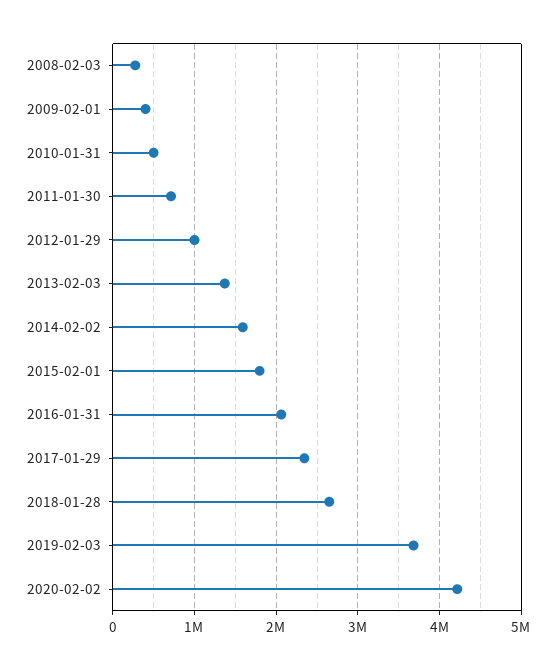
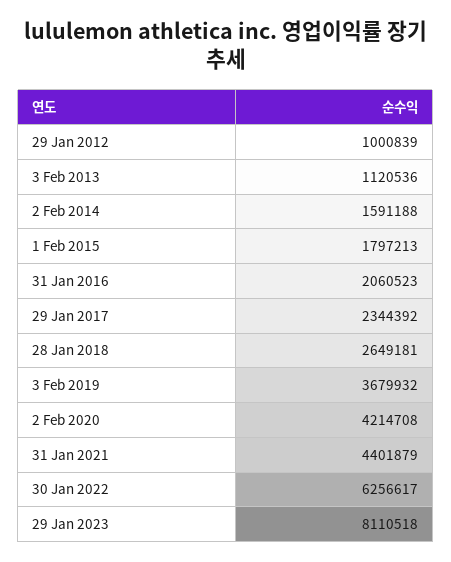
2008-02-03: 300000 -> none
2009-02-01: 400000 -> none
2010-01-31: 500000 -> none
2011-01-30: 700000 -> none
2013-02-03: 1400000 -> 1120536
31 Jan 2021: none -> 4401879
30 Jan 2022: none -> 6256617
29 Jan 2023: none -> 8110518

